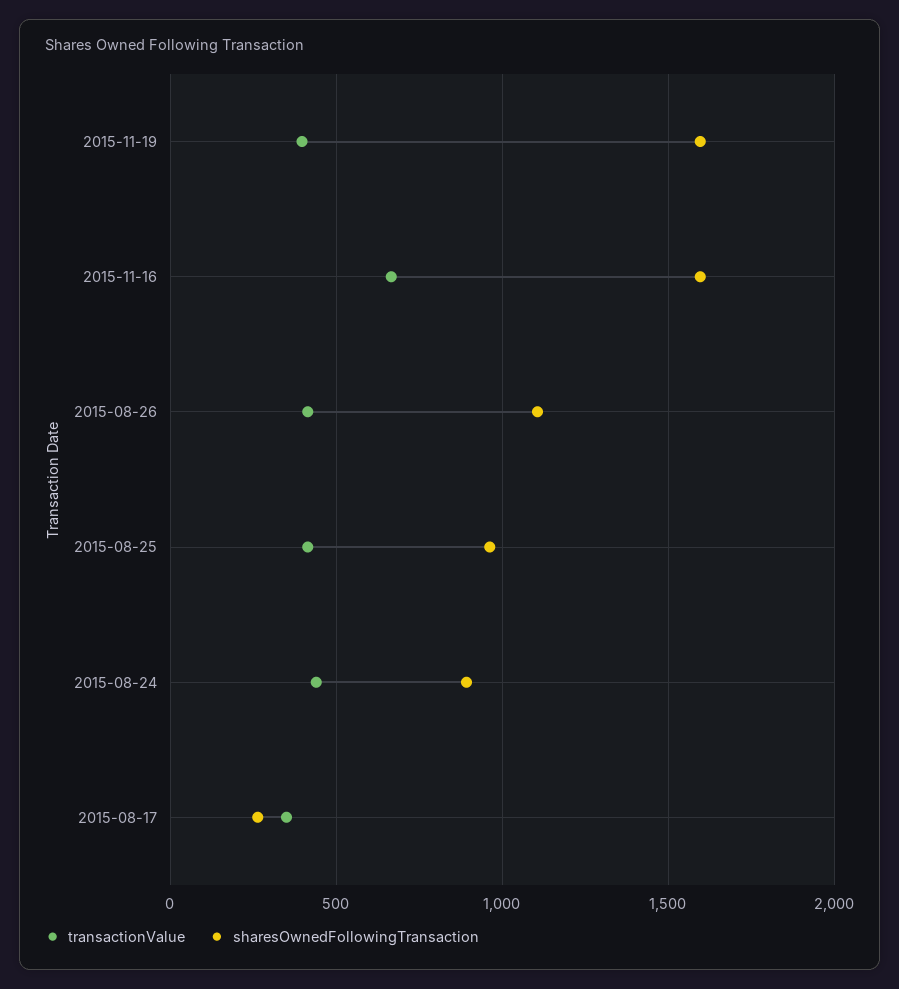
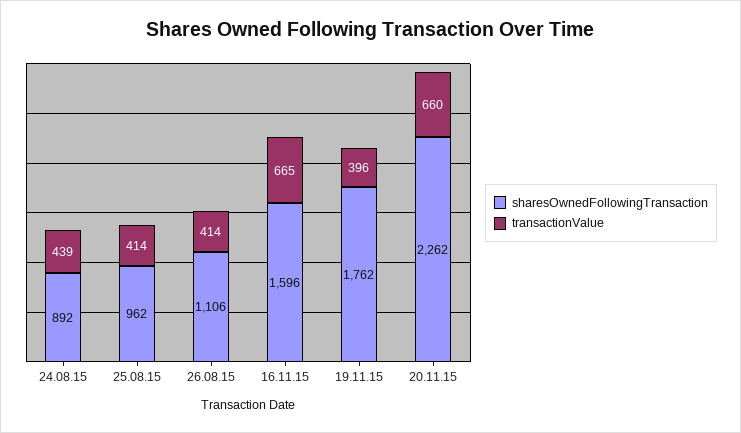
sharesOwnedFollowingTransaction, 2015-11-19: 1600 -> 1762
transactionValue, 2015-08-17: 350 -> none
sharesOwnedFollowingTransaction, 2015-08-17: 250 -> none
sharesOwnedFollowingTransaction, 20.11.15: none -> 2262
transactionValue, 20.11.15: none -> 660

